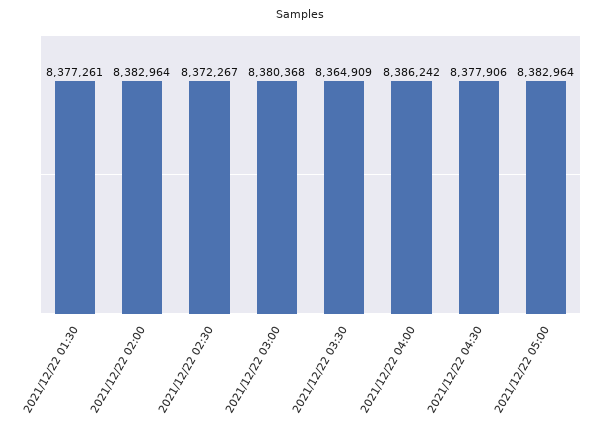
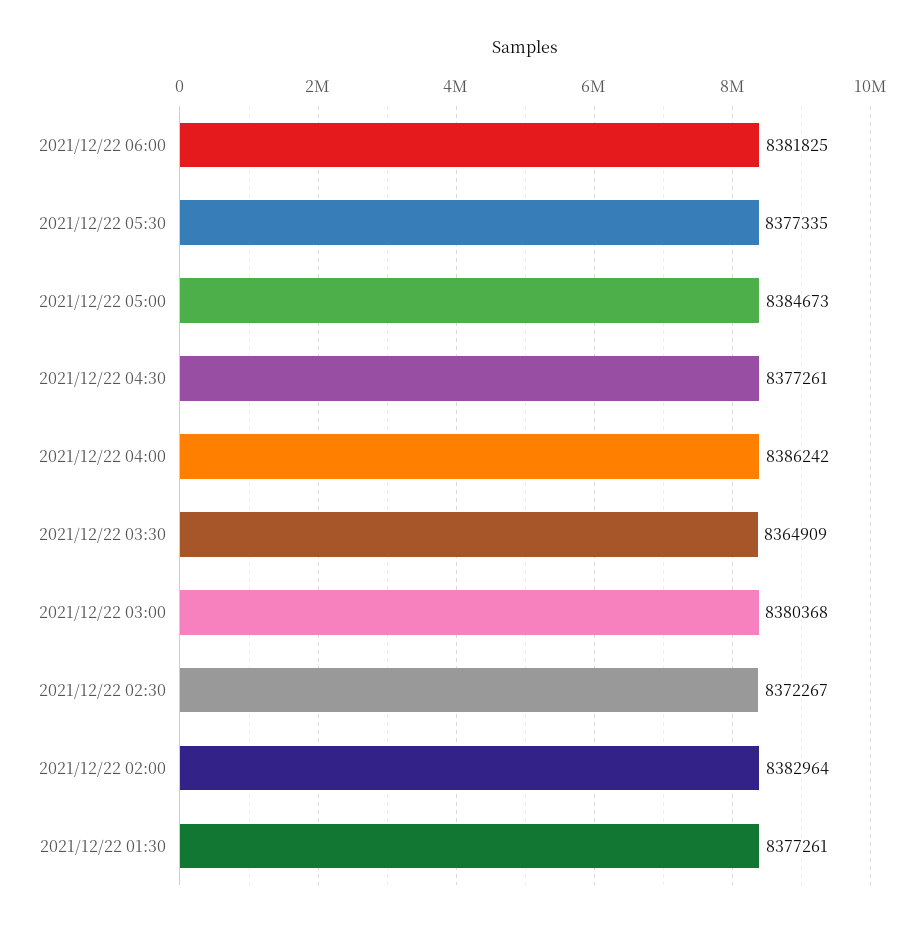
2021/12/22 04:30: 8377906 -> 8377261
2021/12/22 05:00: 8382964 -> 8384673
2021/12/22 06:00: none -> 8381825
2021/12/22 05:30: none -> 8377335

